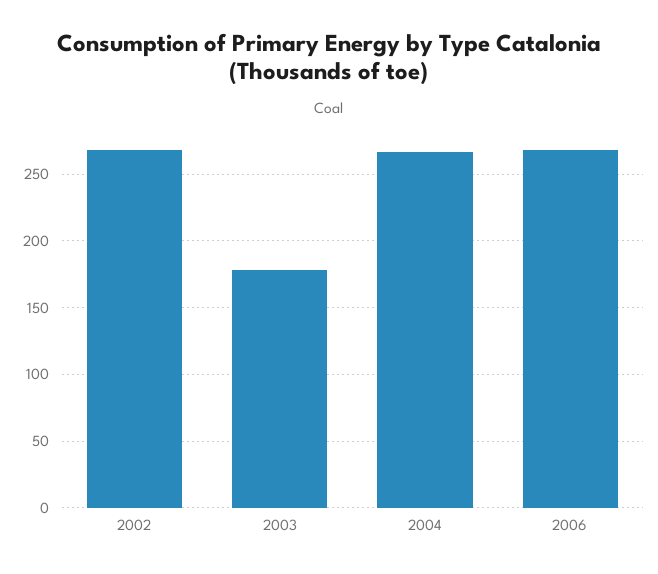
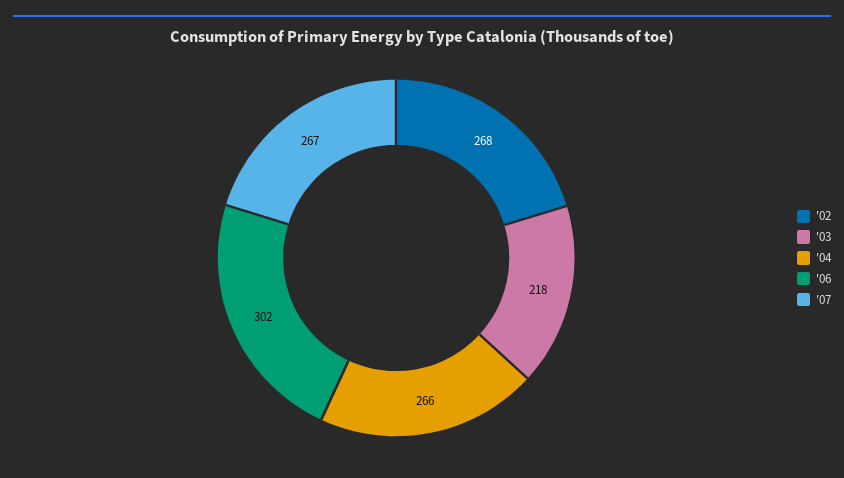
2003: 180 -> 218
2006: 270 -> 302
'07: none -> 267

